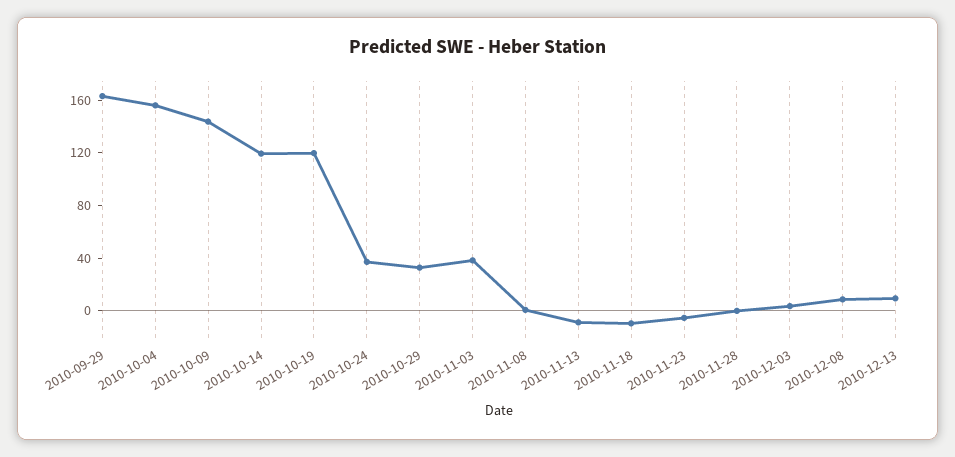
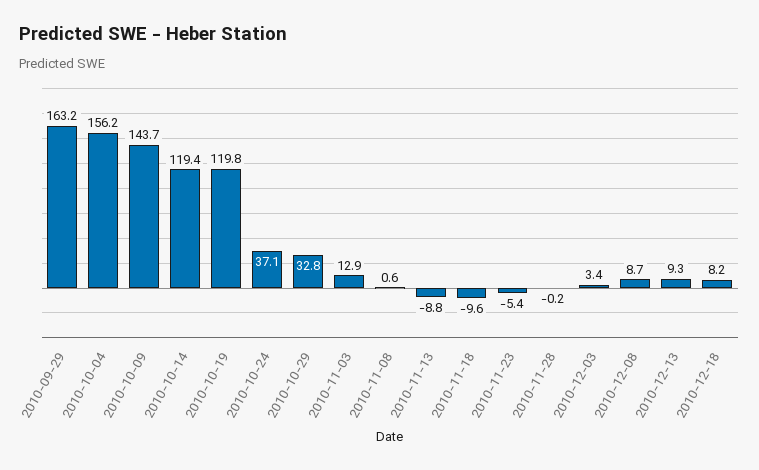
2010-11-03: 40 -> 12.9
2010-12-18: none -> 8.2

